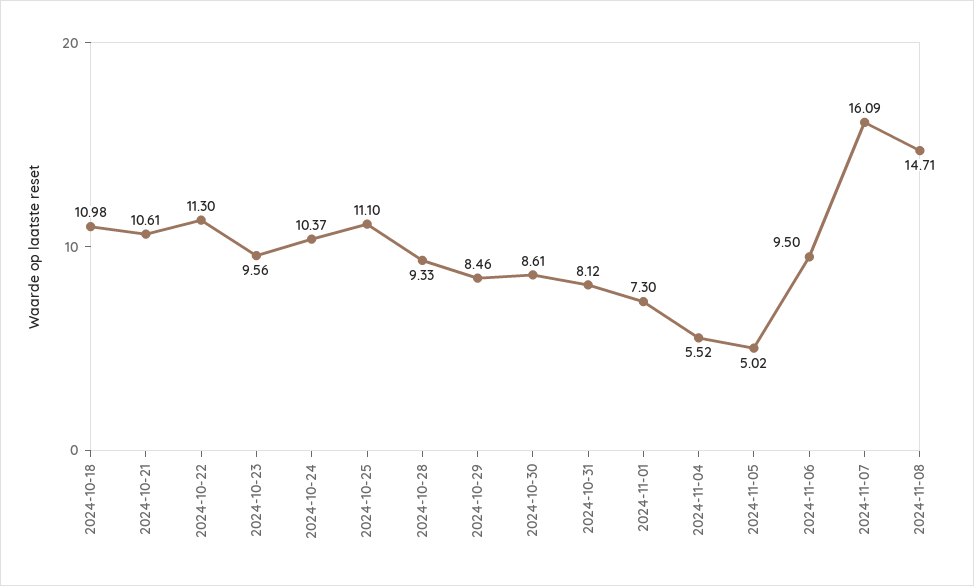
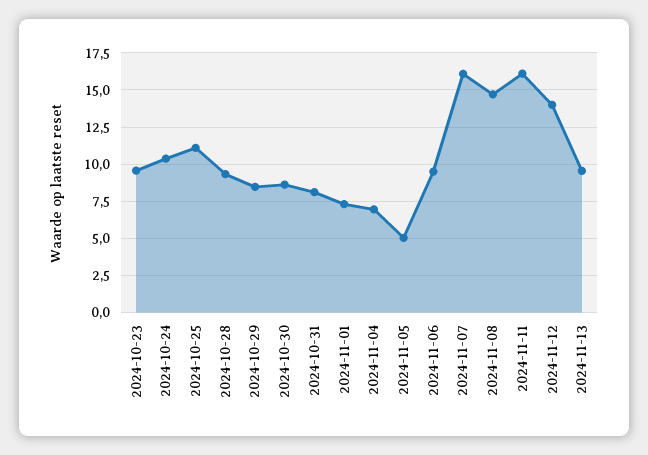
2024-10-18: 10.98 -> none
2024-10-21: 10.61 -> none
2024-10-22: 11.3 -> none
2024-11-04: 5.52 -> 7
2024-11-11: none -> 16
2024-11-12: none -> 14
2024-11-13: none -> 9.5

